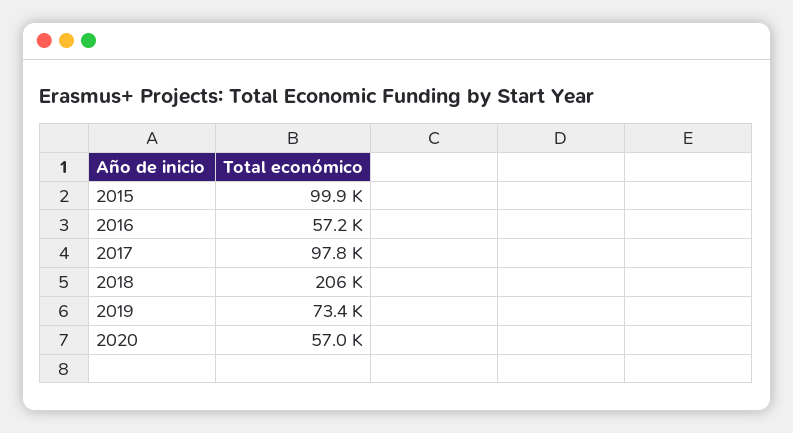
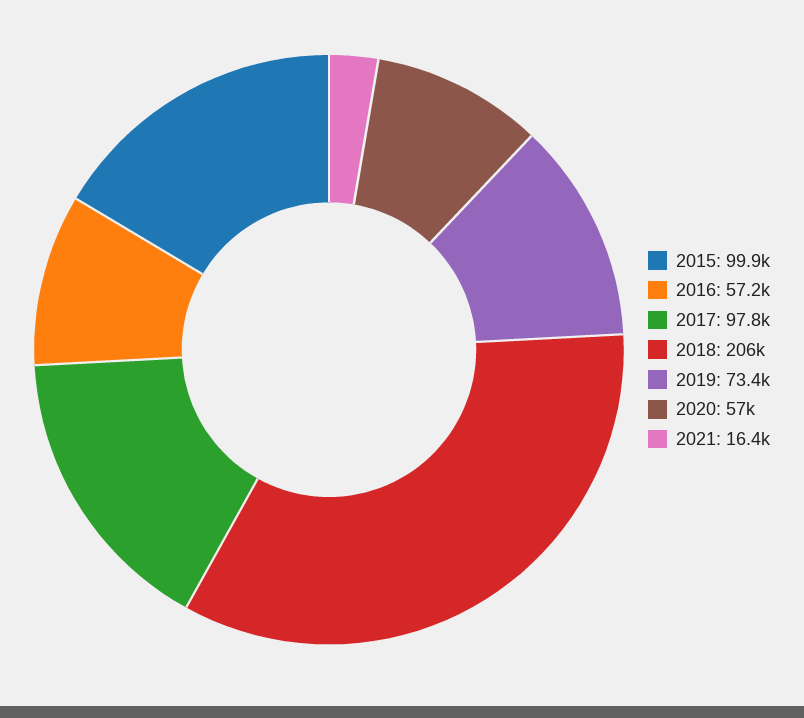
2021: none -> 16400

